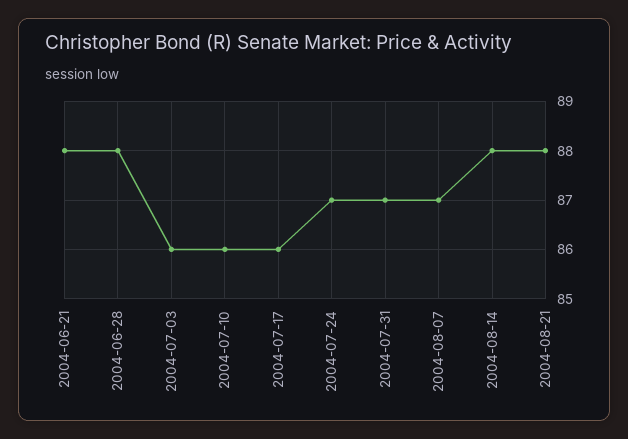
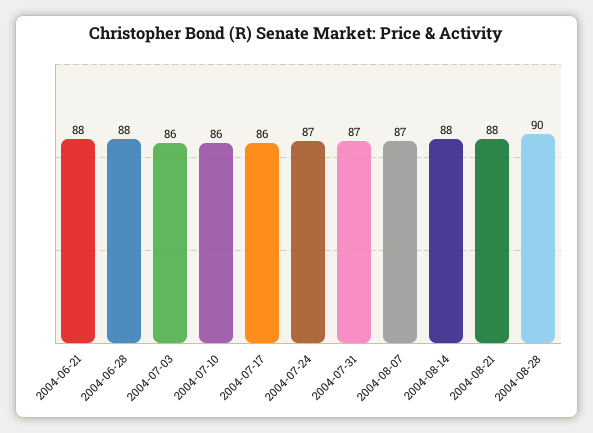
2004-08-28: none -> 90

